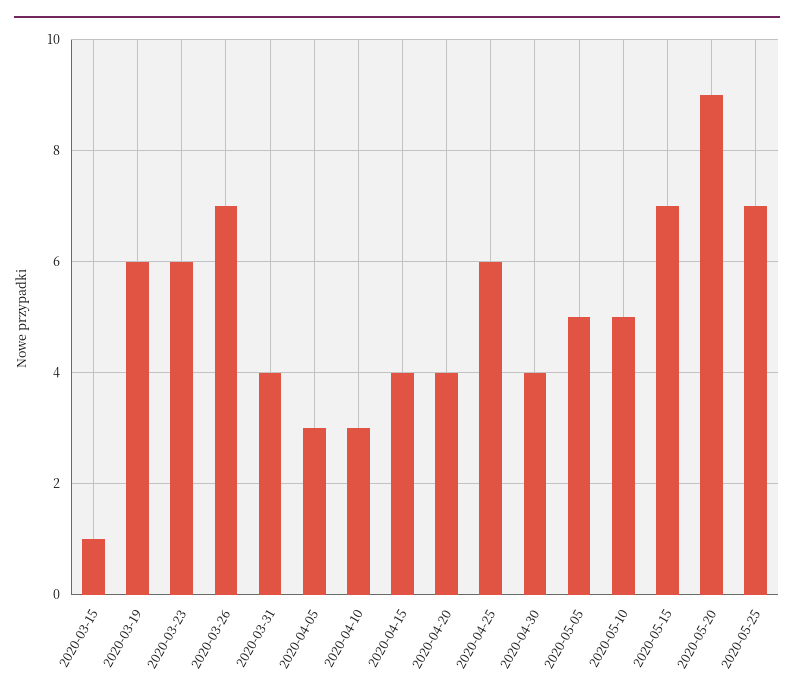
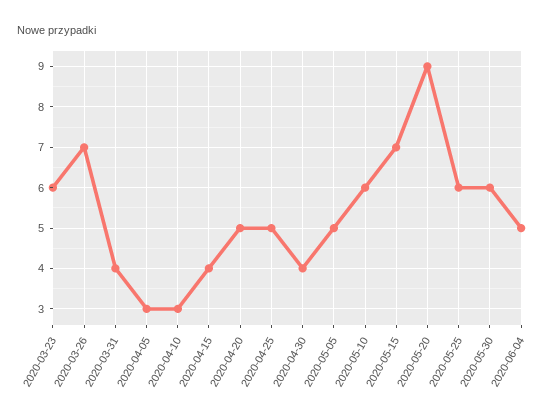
2020-03-15: 1 -> none
2020-03-19: 6 -> none
2020-04-20: 4 -> 5
2020-04-25: 6 -> 5
2020-05-10: 5 -> 6
2020-05-25: 7 -> 6
2020-05-30: none -> 6
2020-06-04: none -> 5

